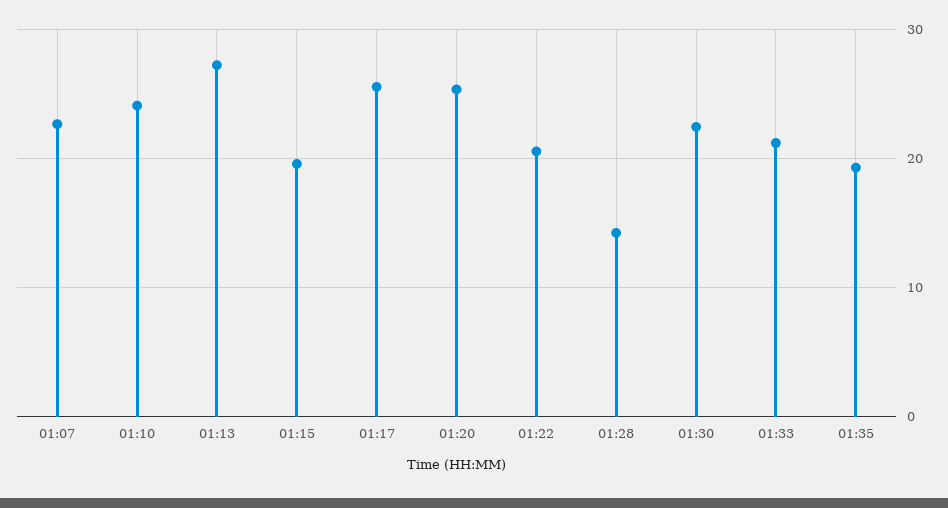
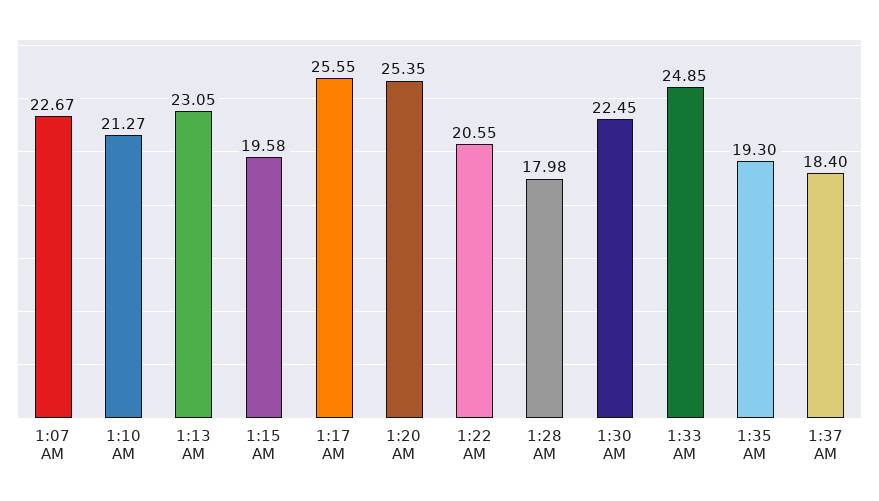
01:10: 24 -> 21.27
01:13: 27 -> 23.05
01:28: 14 -> 17.98
01:33: 21 -> 24.85
1:37 AM: none -> 18.4

